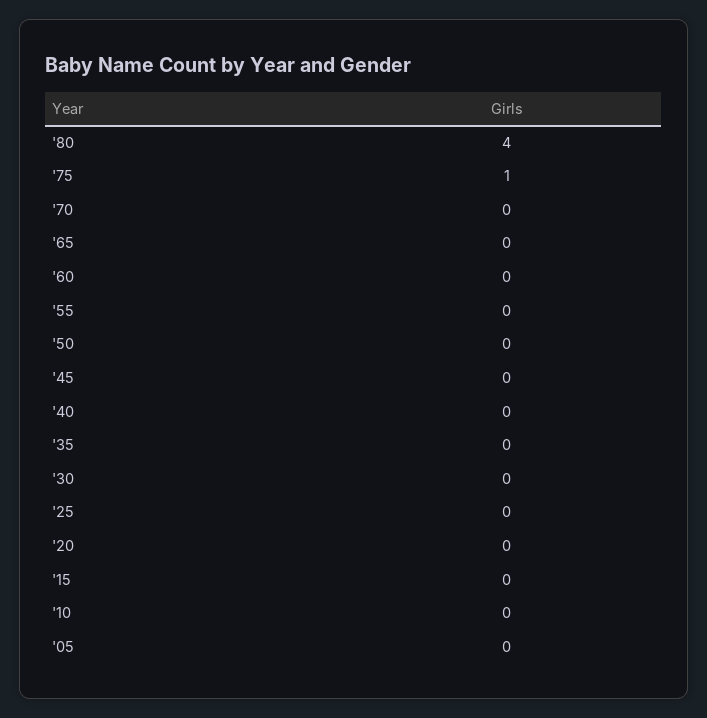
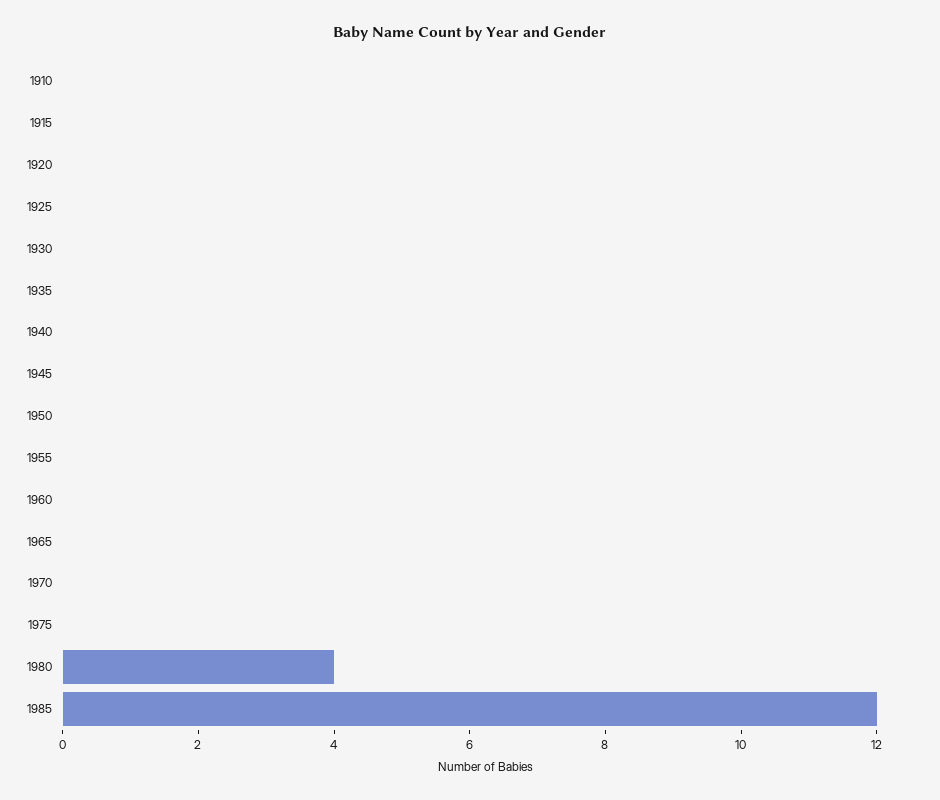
'75: 1 -> 0
'05: 0 -> none
1985: none -> 12

